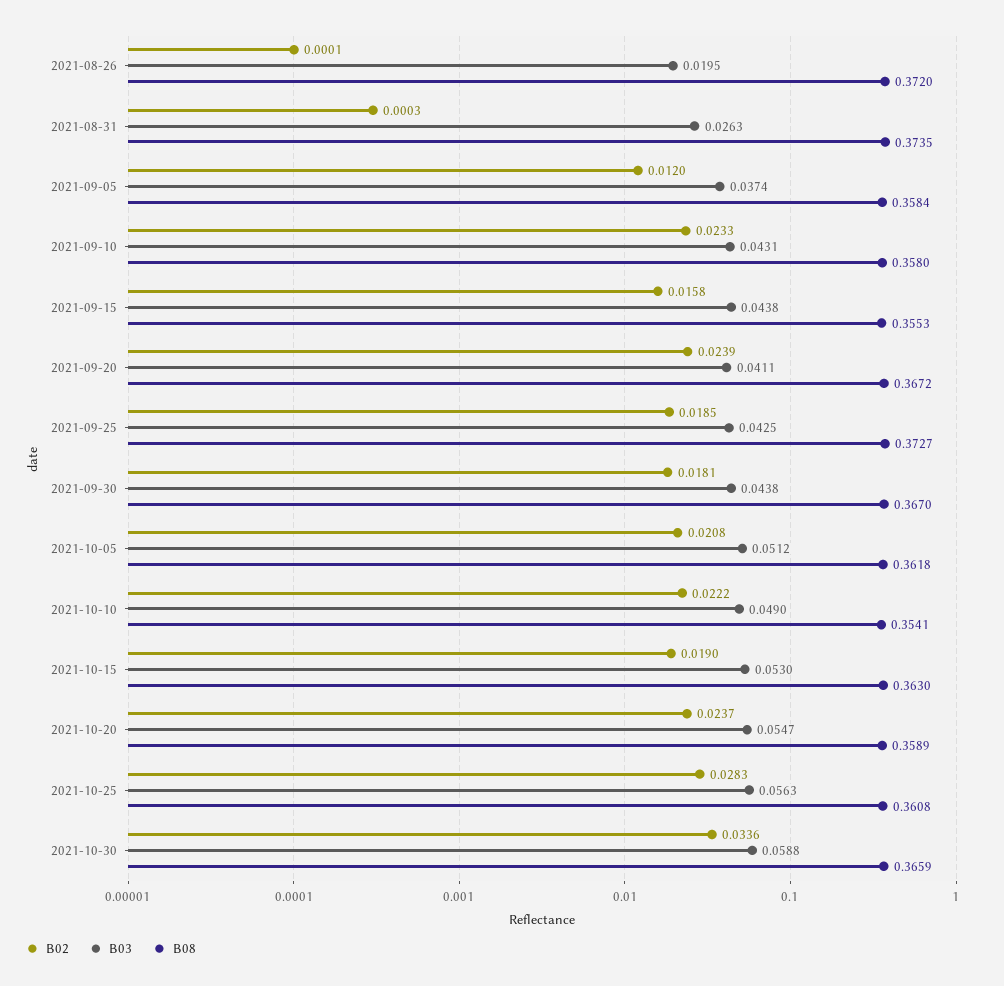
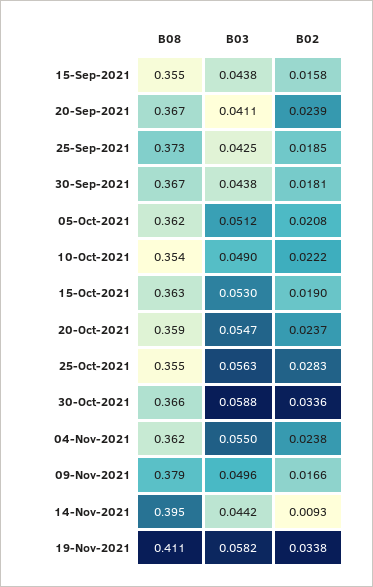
B02, 2021-08-26: 0.0001 -> none
B03, 2021-08-26: 0.0195 -> none
B08, 2021-08-26: 0.372 -> none
B02, 2021-08-31: 0.0003 -> none
B03, 2021-08-31: 0.0263 -> none
B08, 2021-08-31: 0.3735 -> none
B02, 2021-09-05: 0.012 -> none
B03, 2021-09-05: 0.0374 -> none
B08, 2021-09-05: 0.3584 -> none
B02, 2021-09-10: 0.0233 -> none
B03, 2021-09-10: 0.0431 -> none
B08, 2021-09-10: 0.358 -> none
B08, 2021-10-25: 0.3608 -> 0.355
B08, 04-Nov-2021: none -> 0.362
B03, 04-Nov-2021: none -> 0.055
B02, 04-Nov-2021: none -> 0.0238
B08, 09-Nov-2021: none -> 0.379
B03, 09-Nov-2021: none -> 0.0496
B02, 09-Nov-2021: none -> 0.0166
B08, 14-Nov-2021: none -> 0.395
B03, 14-Nov-2021: none -> 0.0442
B02, 14-Nov-2021: none -> 0.0093
B08, 19-Nov-2021: none -> 0.411
B03, 19-Nov-2021: none -> 0.0582
B02, 19-Nov-2021: none -> 0.0338

